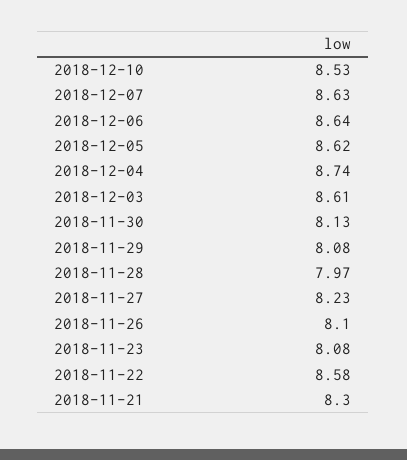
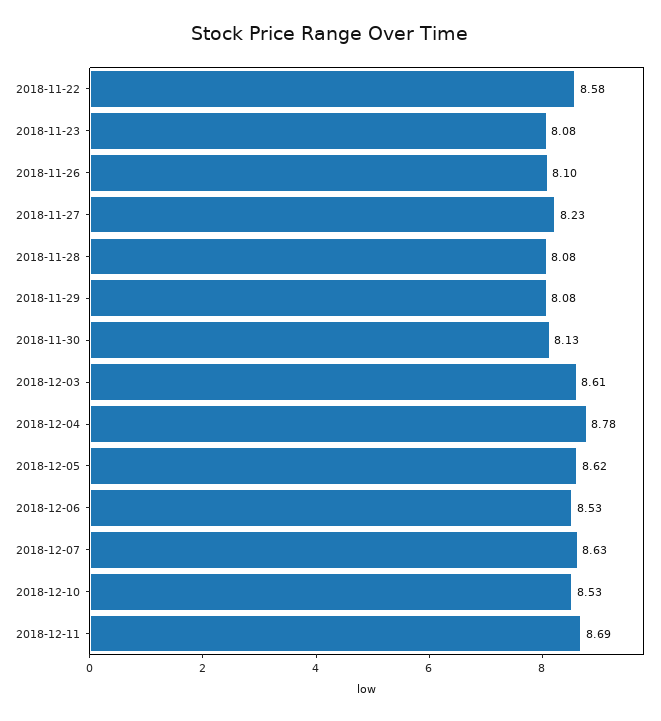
2018-12-06: 8.64 -> 8.53
2018-12-04: 8.74 -> 8.78
2018-11-28: 7.97 -> 8.08
2018-11-21: 8.3 -> none
2018-12-11: none -> 8.69

